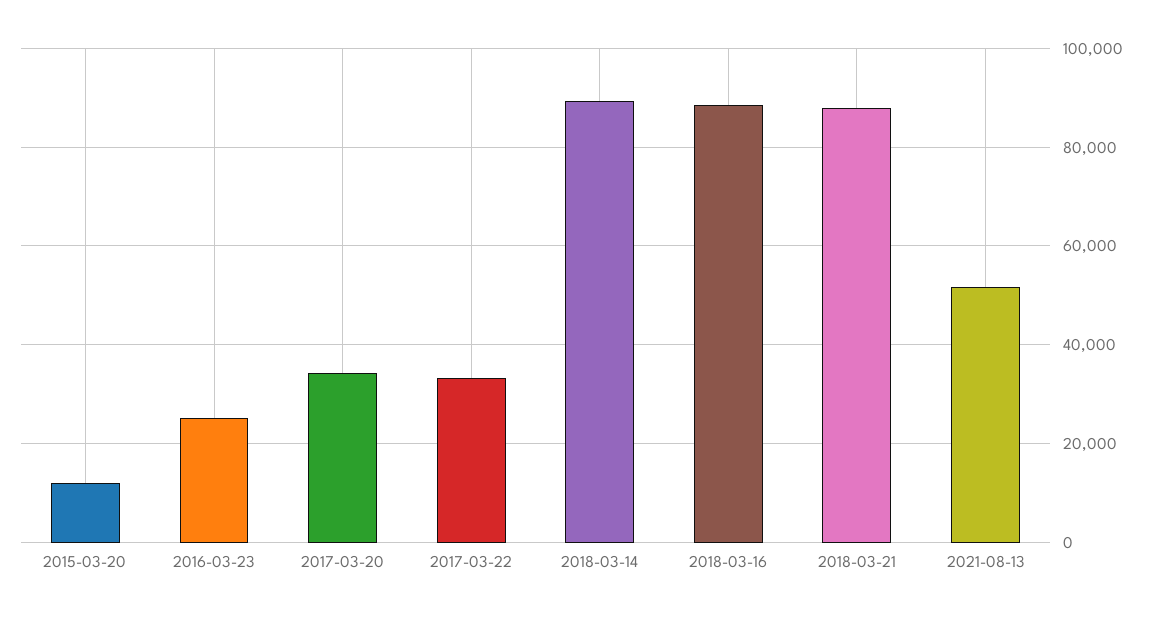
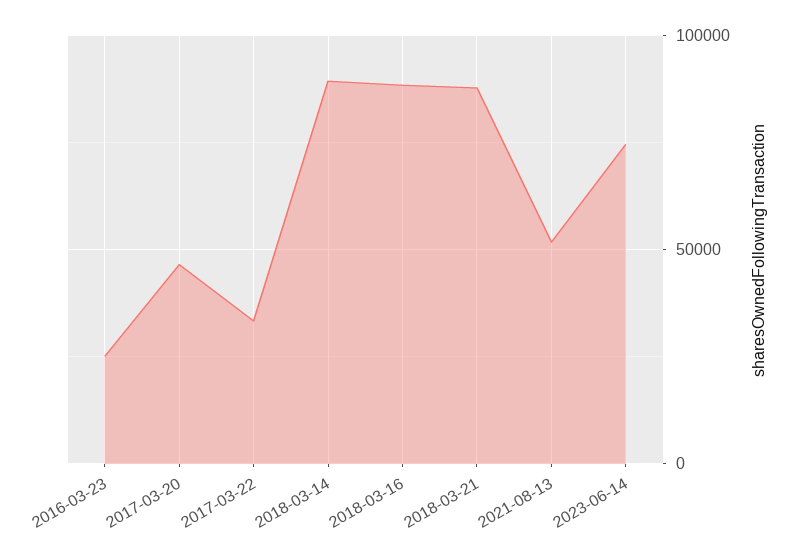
2015-03-20: 12000 -> none
2017-03-20: 34000 -> 45000
2023-06-14: none -> 75000

